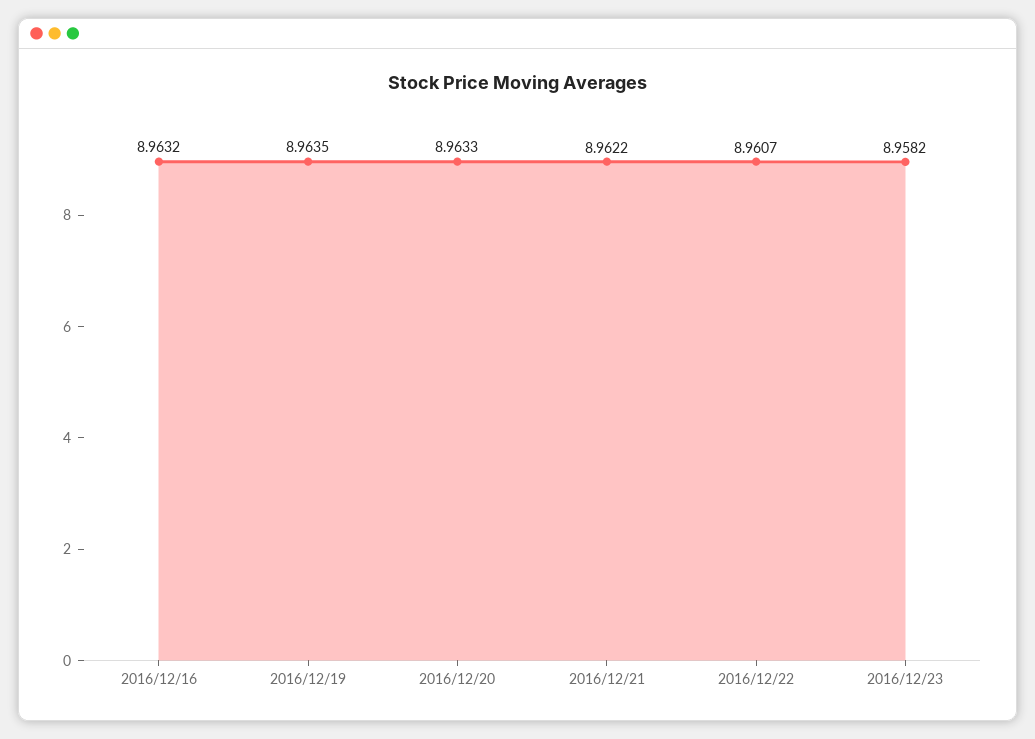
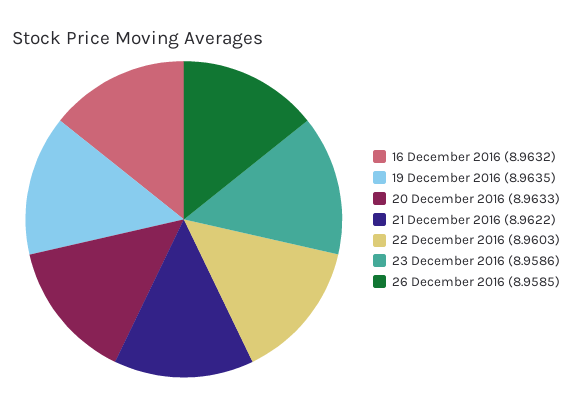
2016/12/22: 8.9607 -> 8.9603
2016/12/23: 8.9582 -> 8.9586
26 December 2016: none -> 8.9585

